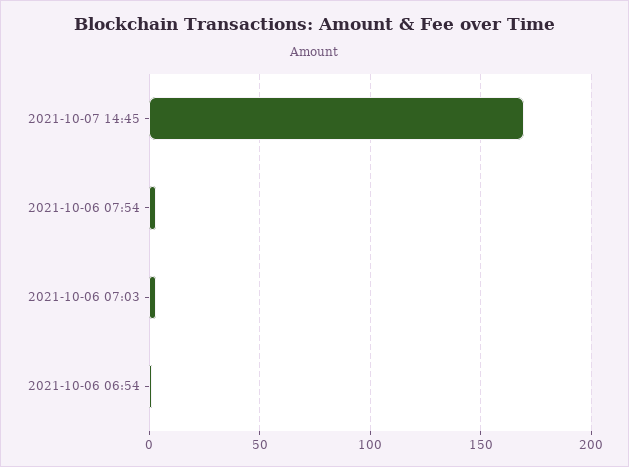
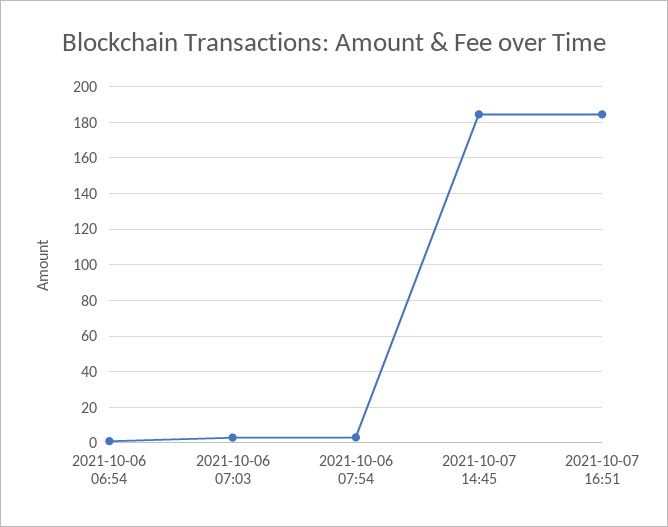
2021-10-07 14:45: 170 -> 185
2021-10-07 16:51: none -> 185

